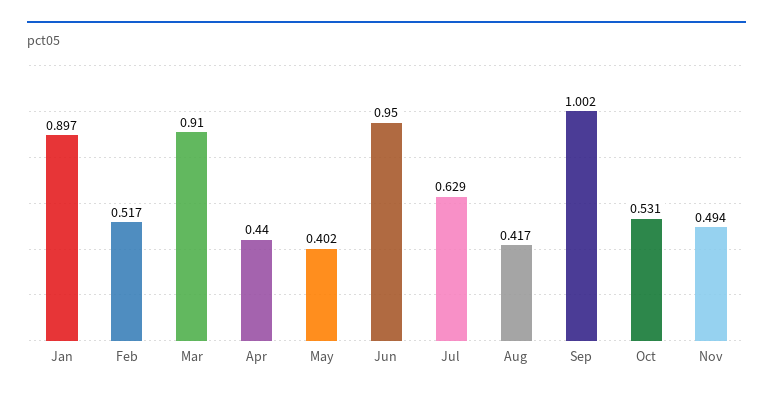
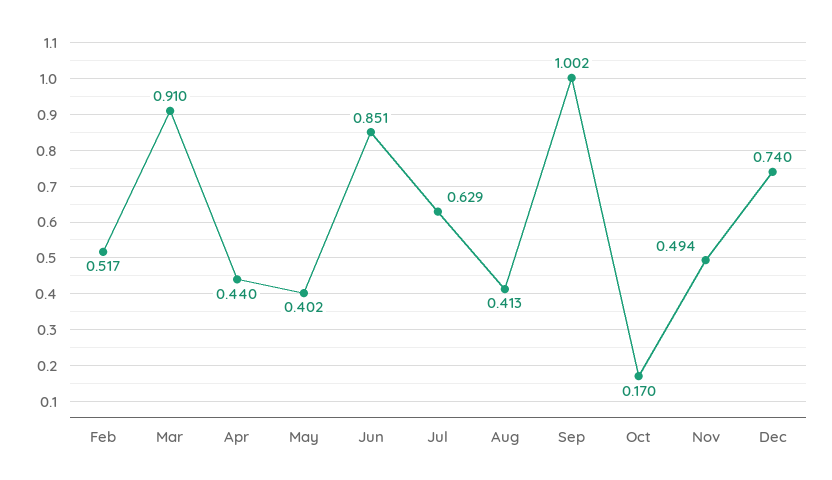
Jan: 0.897 -> none
Jun: 0.95 -> 0.851
Aug: 0.417 -> 0.413
Oct: 0.531 -> 0.17
Dec: none -> 0.74

